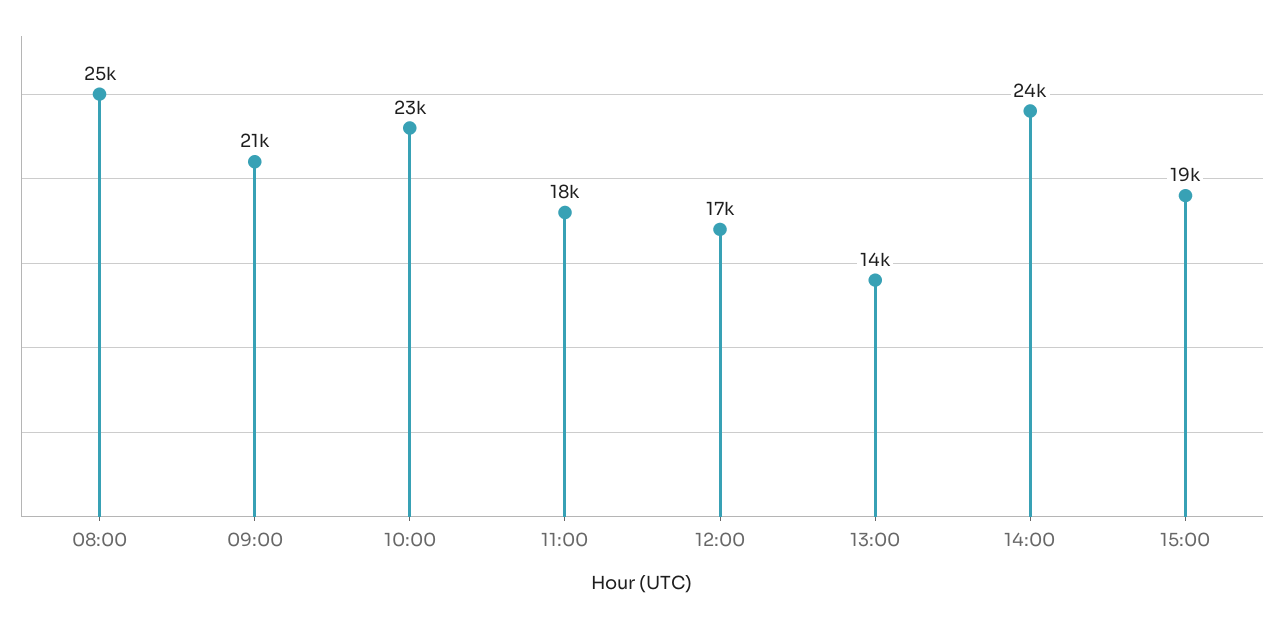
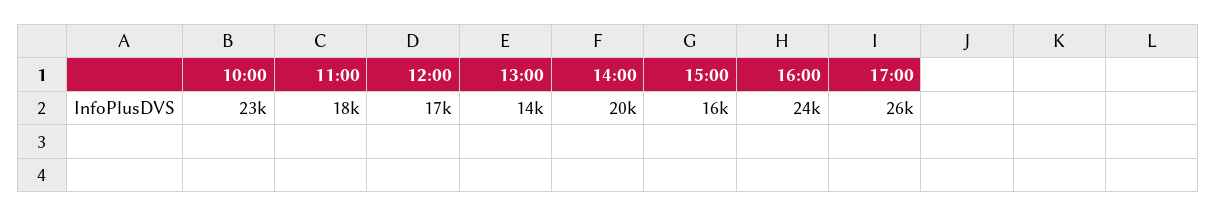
08:00: 25000 -> none
09:00: 21000 -> none
14:00: 24000 -> 20000
15:00: 19000 -> 16000
16:00: none -> 24000
17:00: none -> 26000

